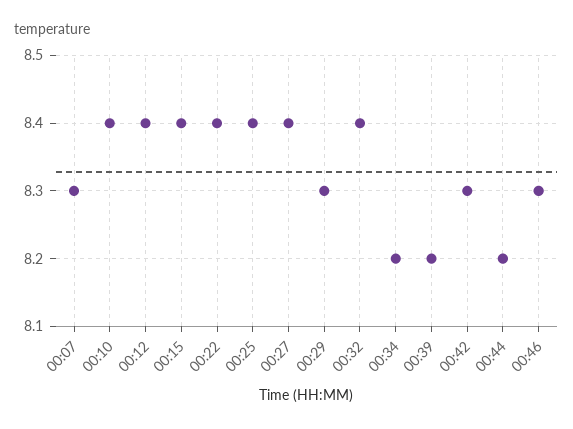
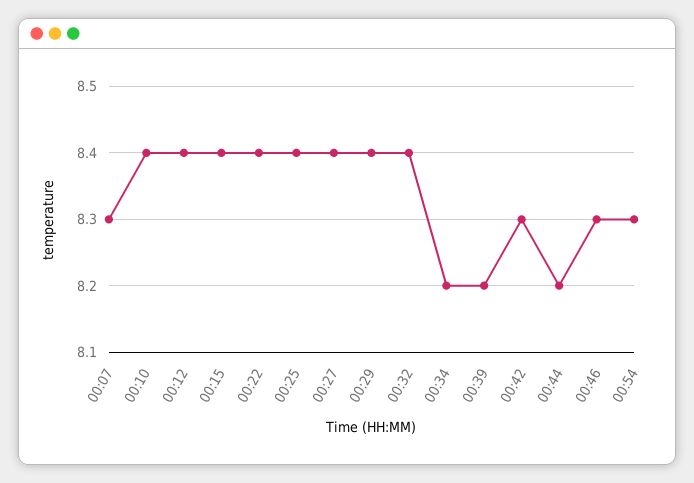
00:29: 8.3 -> 8.4
00:54: none -> 8.3

